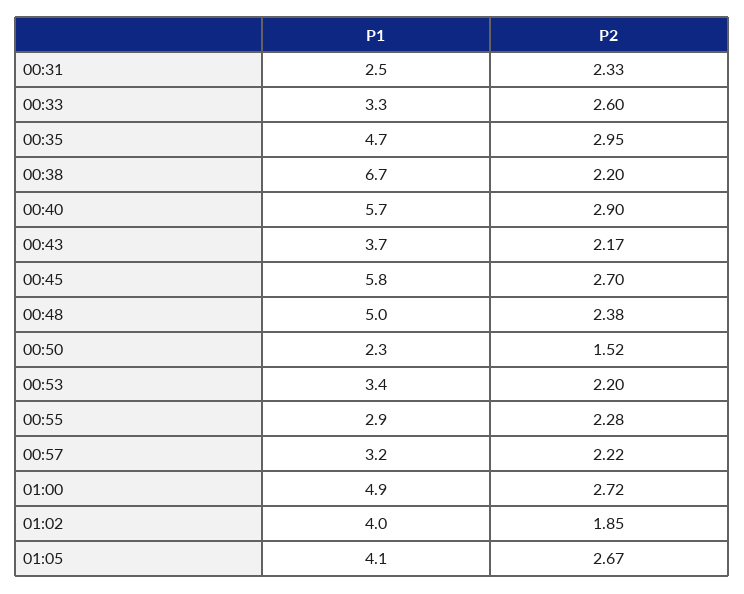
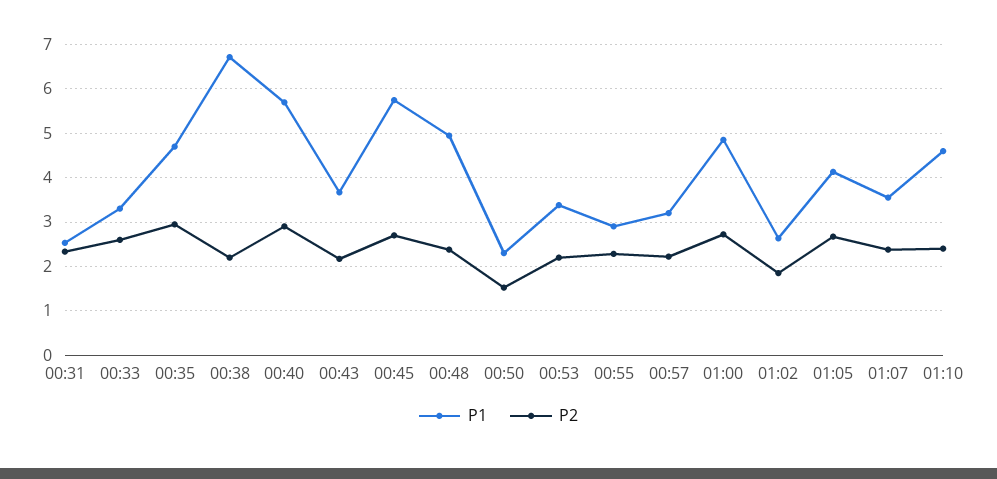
P1, 01:02: 4 -> 2.6
P1, 01:07: none -> 3.6
P2, 01:07: none -> 2.4
P1, 01:10: none -> 4.6
P2, 01:10: none -> 2.4

